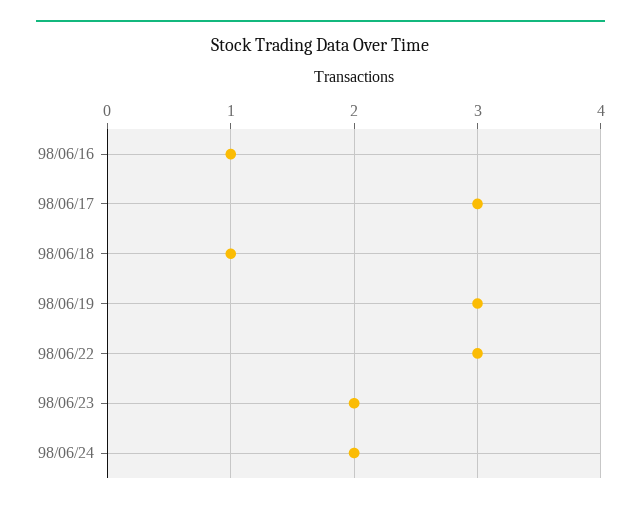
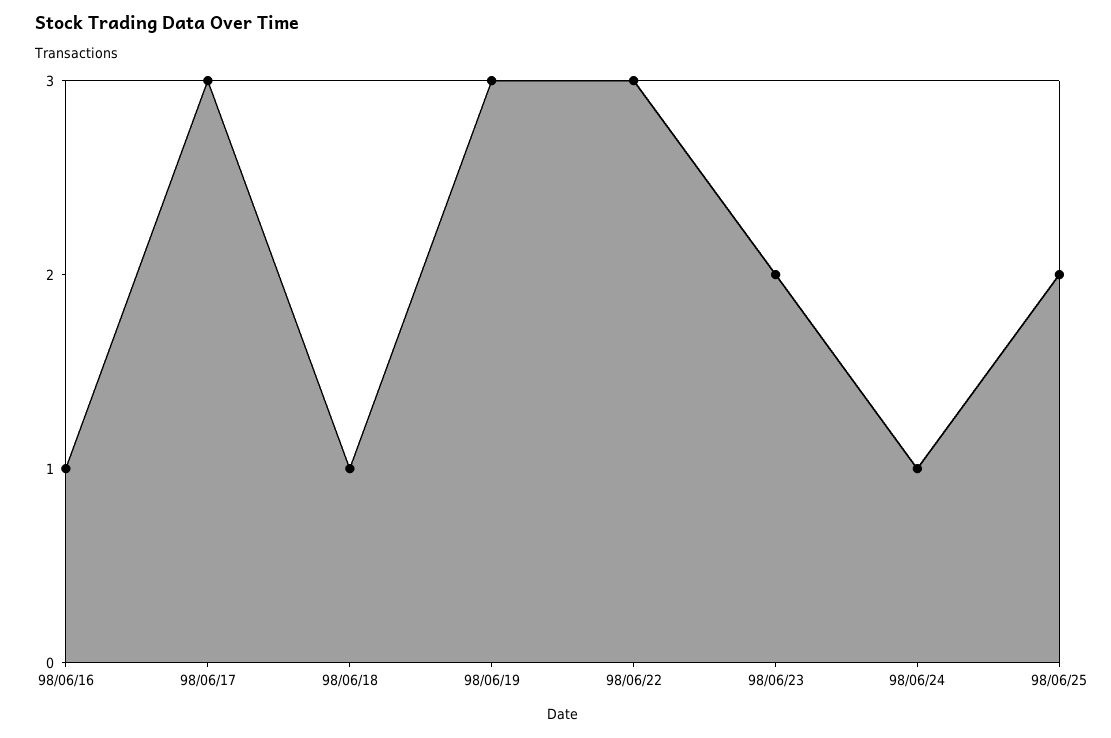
98/06/24: 2 -> 1
98/06/25: none -> 2

